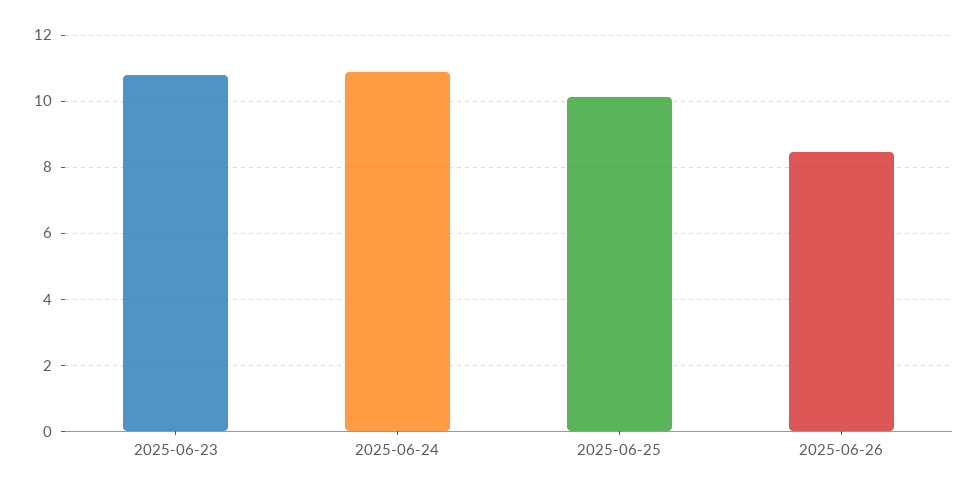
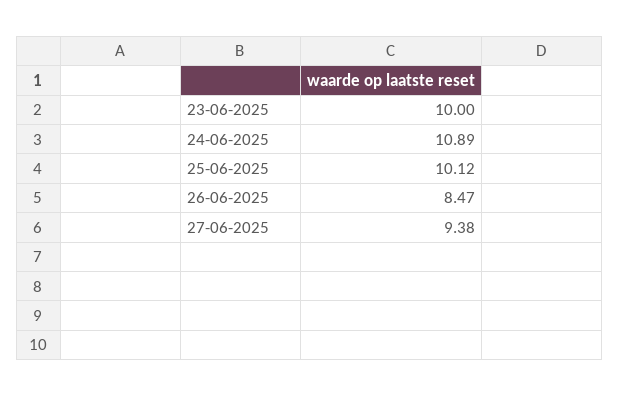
2025-06-23: 10.8 -> 10
27-06-2025: none -> 9.38

